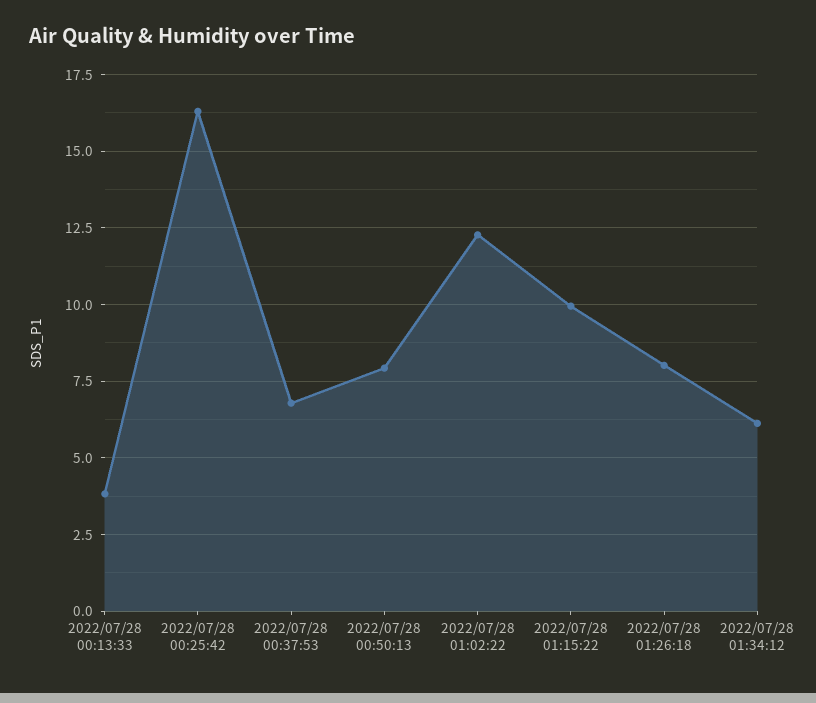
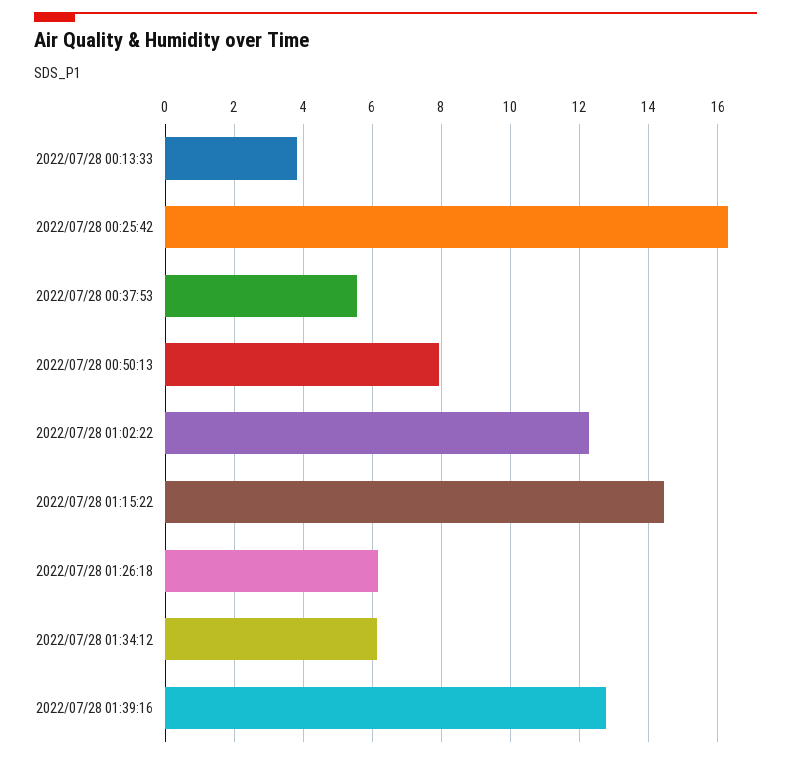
2022/07/28 00:37:53: 6.75 -> 5.6
2022/07/28 01:15:22: 10 -> 14.4
2022/07/28 01:26:18: 8 -> 6.2
2022/07/28 01:39:16: none -> 12.8

